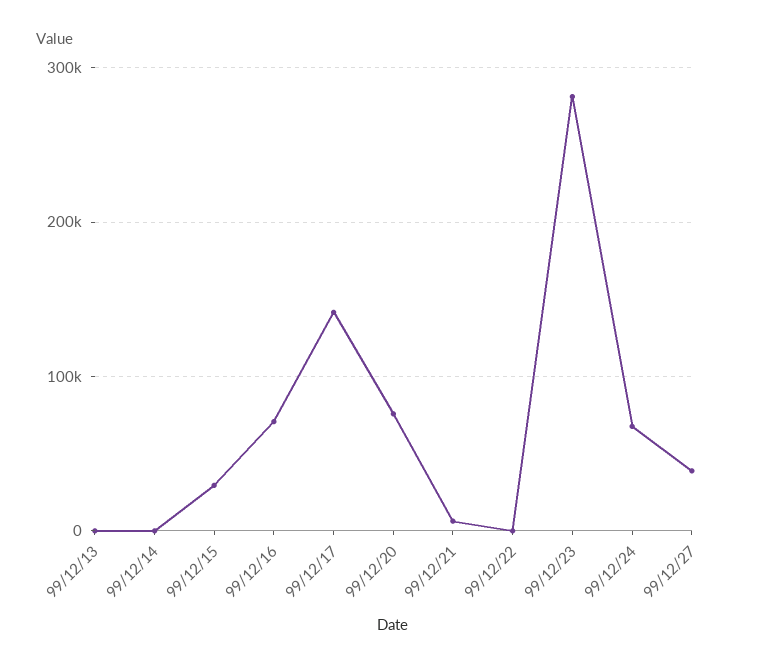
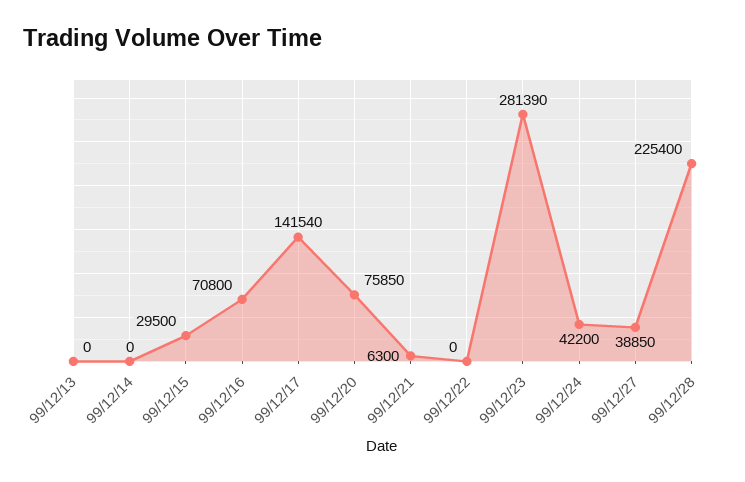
99/12/24: 70000 -> 42200
99/12/28: none -> 225400

